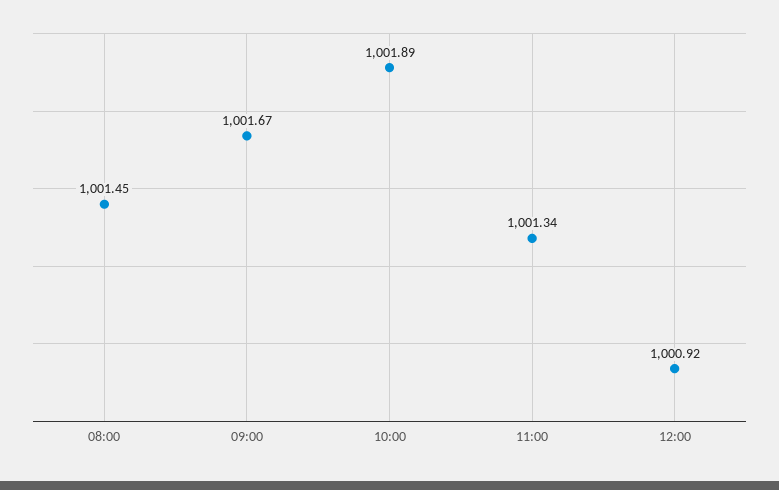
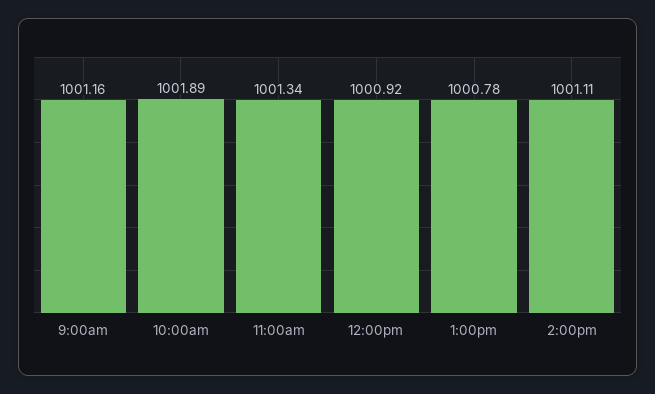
08:00: 1001.45 -> none
09:00: 1001.67 -> 1001.16
1:00pm: none -> 1000.78
2:00pm: none -> 1001.11

